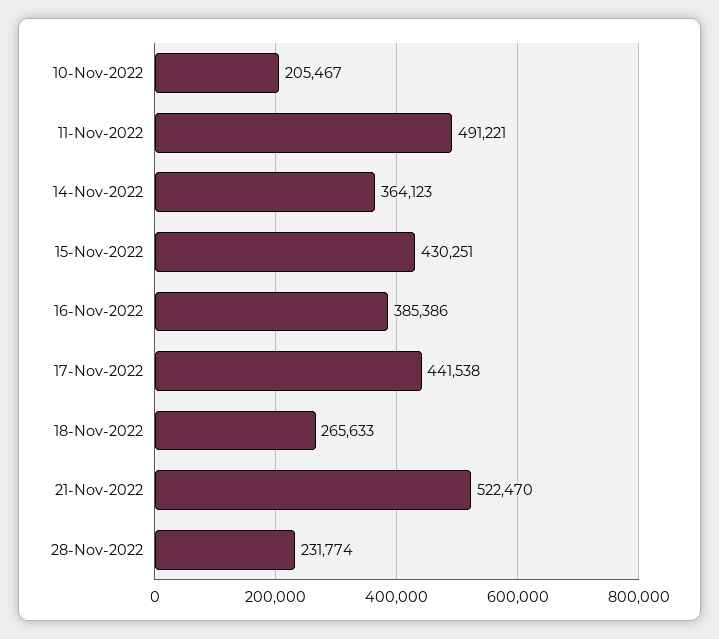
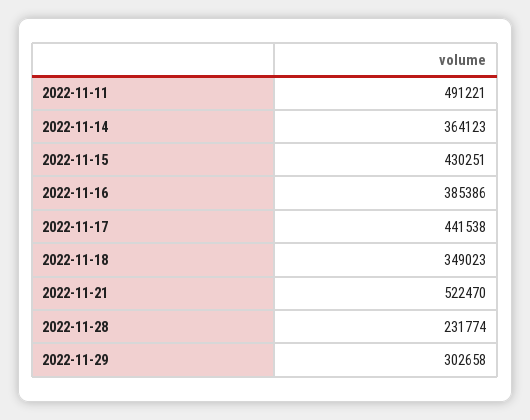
10-Nov-2022: 205467 -> none
18-Nov-2022: 265633 -> 349023
2022-11-29: none -> 302658

